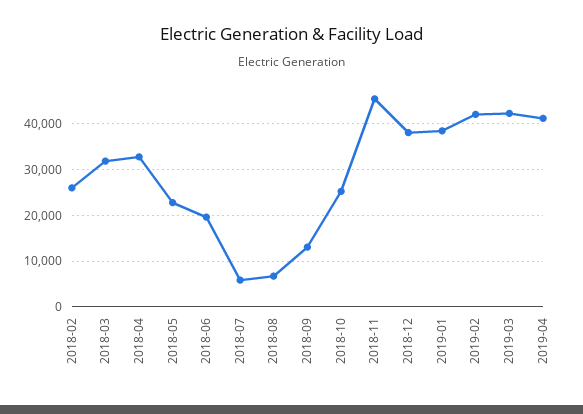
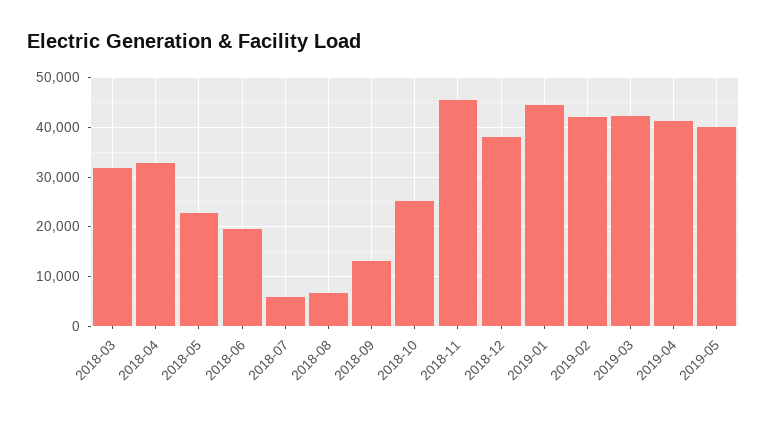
2018-02: 26000 -> none
2019-01: 38000 -> 44000
2019-05: none -> 40000

